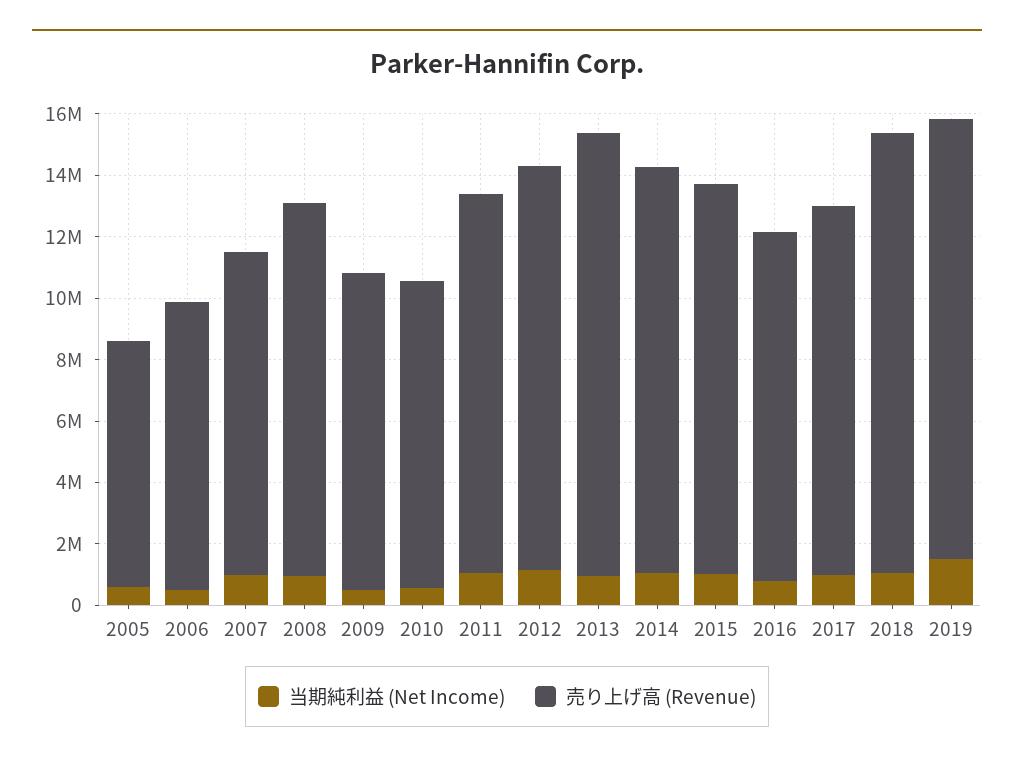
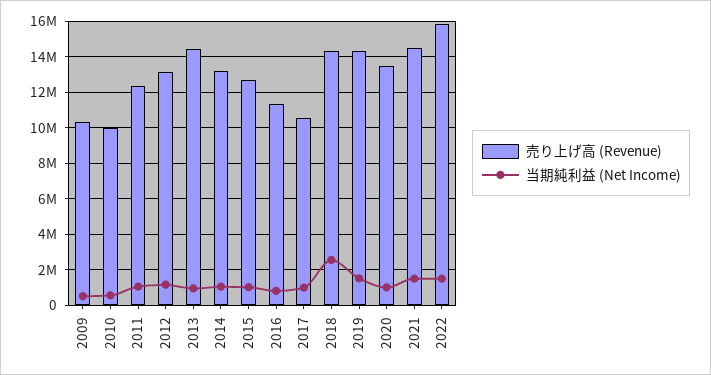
当期純利益 (Net Income), 2005: 500000 -> none
売り上げ高 (Revenue), 2005: 8000000 -> none
当期純利益 (Net Income), 2006: 500000 -> none
売り上げ高 (Revenue), 2006: 9500000 -> none
当期純利益 (Net Income), 2007: 1000000 -> none
売り上げ高 (Revenue), 2007: 10500000 -> none
当期純利益 (Net Income), 2008: 1000000 -> none
売り上げ高 (Revenue), 2008: 12000000 -> none
売り上げ高 (Revenue), 2017: 12000000 -> 10500000
当期純利益 (Net Income), 2018: 1000000 -> 2500000
売り上げ高 (Revenue), 2020: none -> 13500000
当期純利益 (Net Income), 2020: none -> 1000000
売り上げ高 (Revenue), 2021: none -> 14500000
当期純利益 (Net Income), 2021: none -> 1500000
売り上げ高 (Revenue), 2022: none -> 16000000
当期純利益 (Net Income), 2022: none -> 1500000

